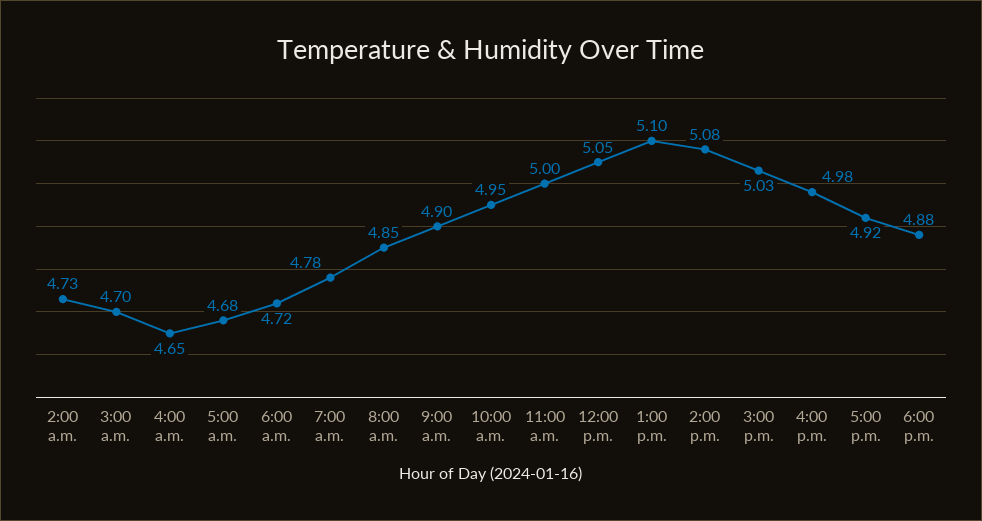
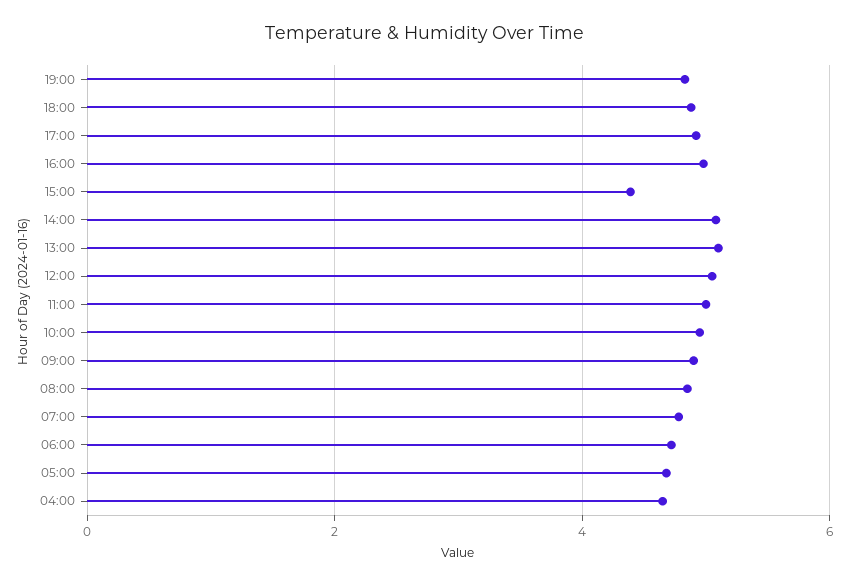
2:00 a.m.: 4.73 -> none
3:00 a.m.: 4.7 -> none
3:00 p.m.: 5.03 -> 4.4
19:00: none -> 4.8

